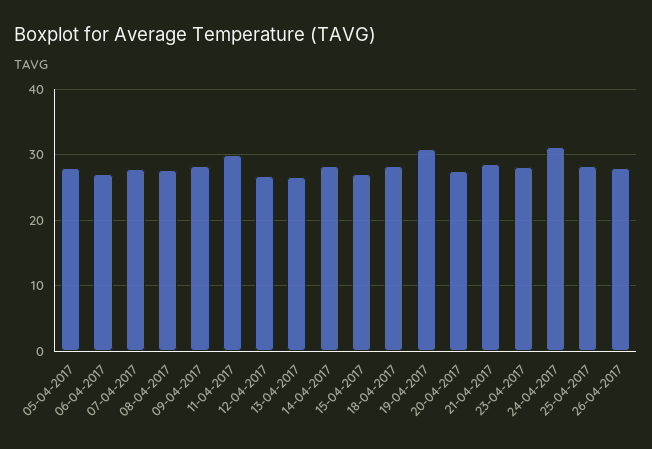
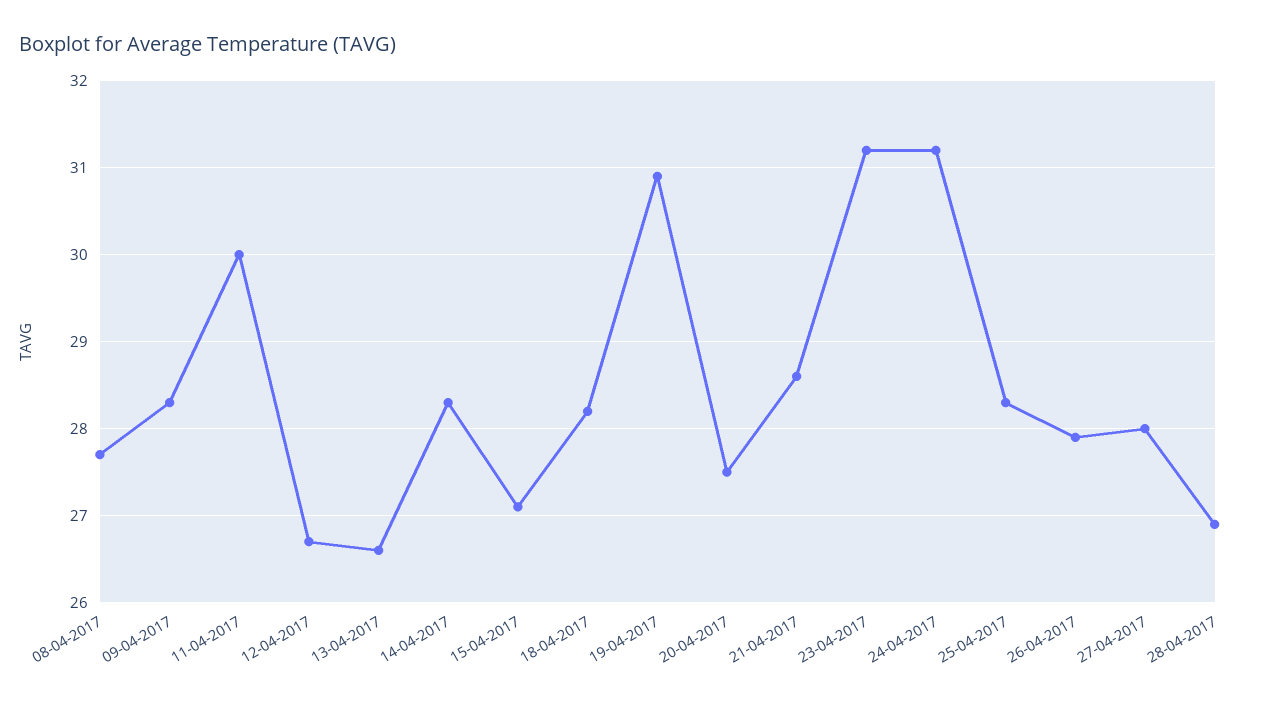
05-04-2017: 28 -> none
06-04-2017: 27 -> none
07-04-2017: 28 -> none
23-04-2017: 28 -> 31.2
27-04-2017: none -> 28
28-04-2017: none -> 26.9

